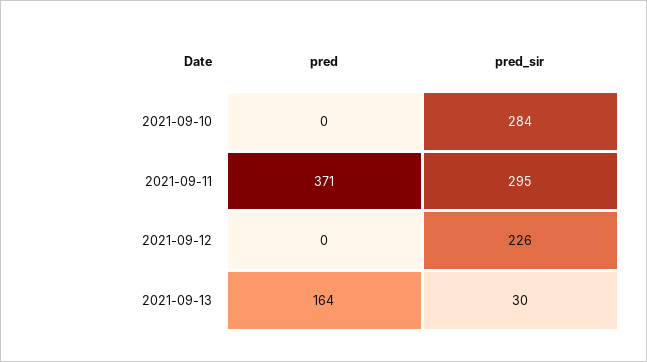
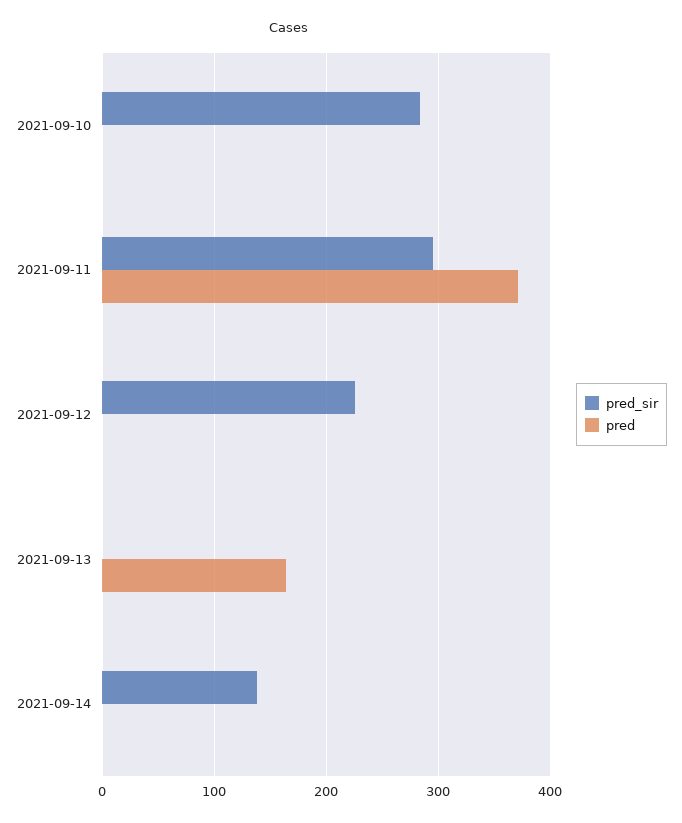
pred_sir, 2021-09-13: 30 -> 0
pred_sir, 2021-09-14: none -> 140
pred, 2021-09-14: none -> 0

